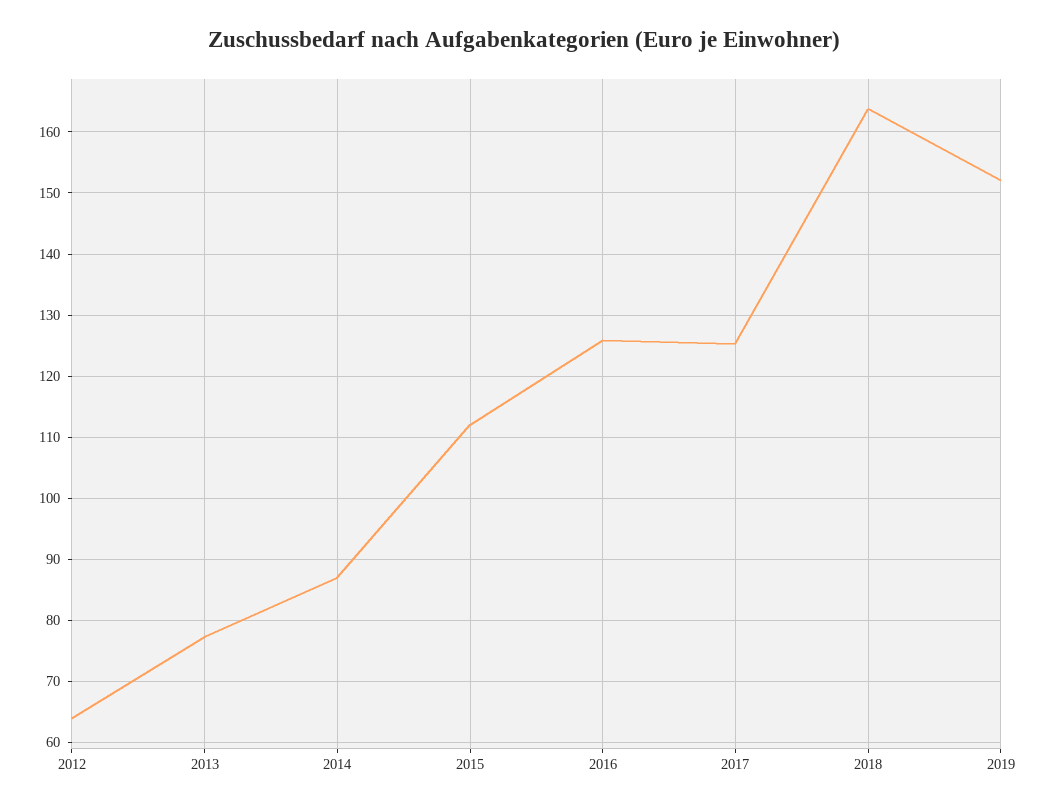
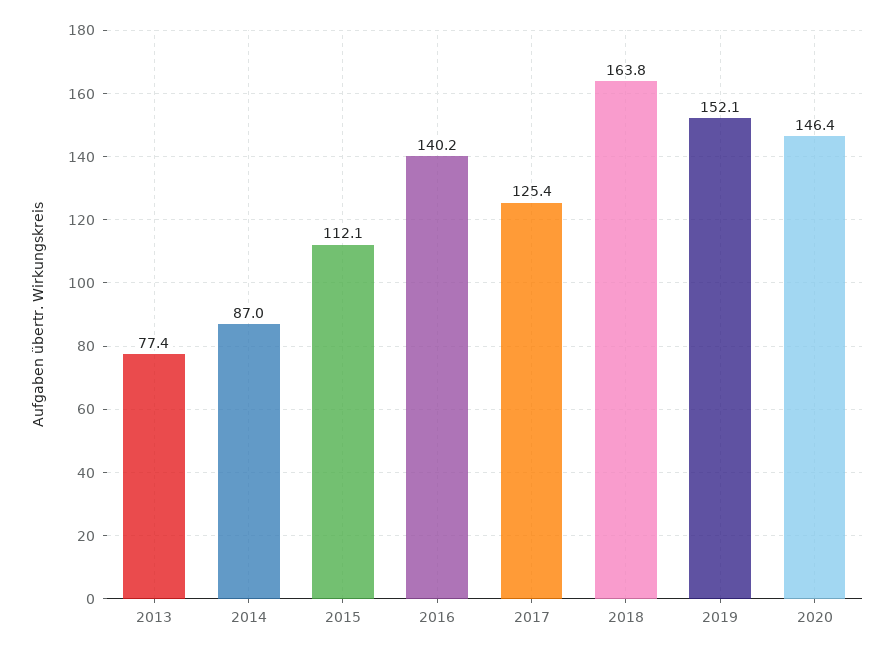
2012: 64 -> none
2016: 126 -> 140.2
2020: none -> 146.4

